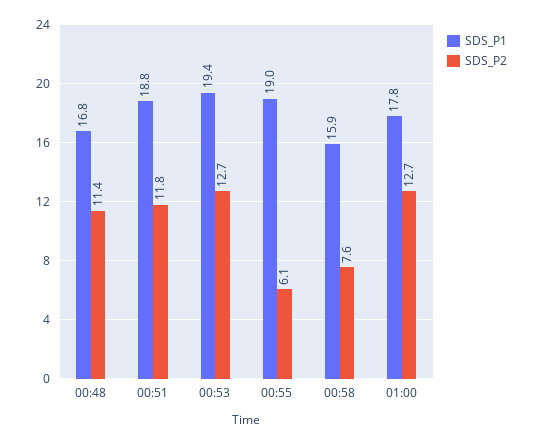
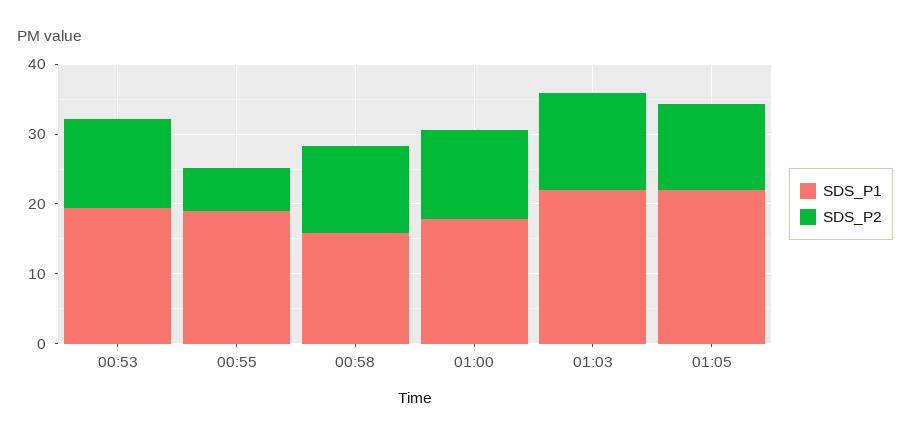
SDS_P1, 00:48: 16.8 -> none
SDS_P2, 00:48: 11.4 -> none
SDS_P1, 00:51: 18.8 -> none
SDS_P2, 00:51: 11.8 -> none
SDS_P2, 00:58: 7.6 -> 12
SDS_P1, 01:03: none -> 22
SDS_P2, 01:03: none -> 14
SDS_P1, 01:05: none -> 22
SDS_P2, 01:05: none -> 12

